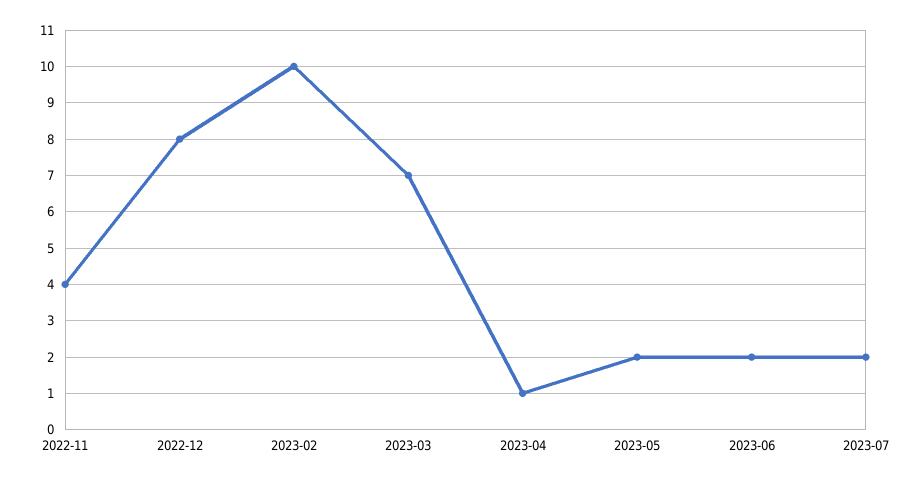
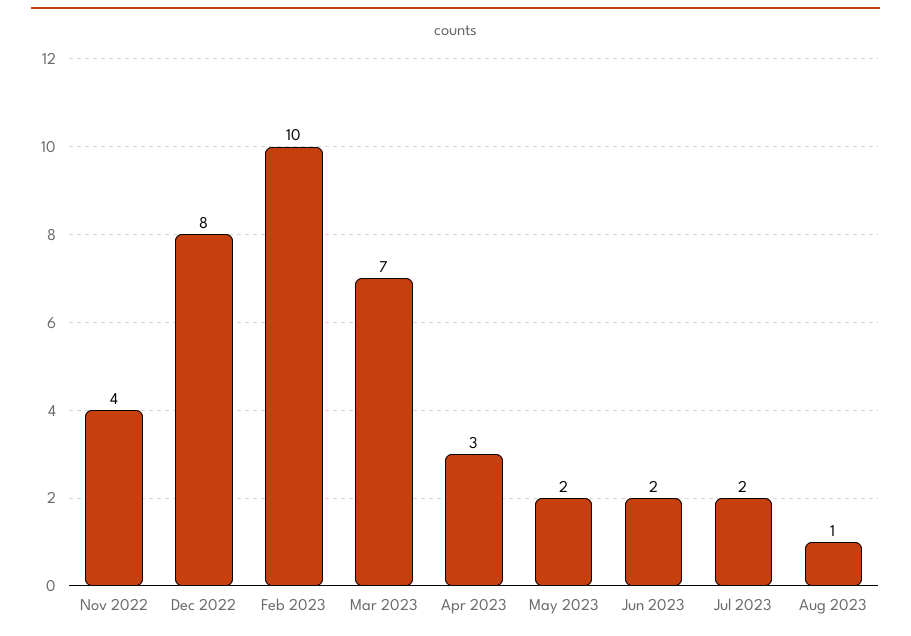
2023-04: 1 -> 3
Aug 2023: none -> 1

